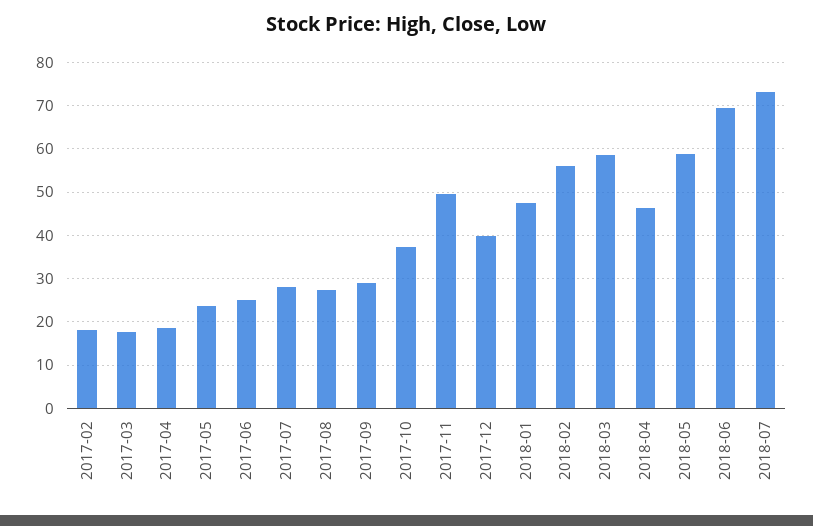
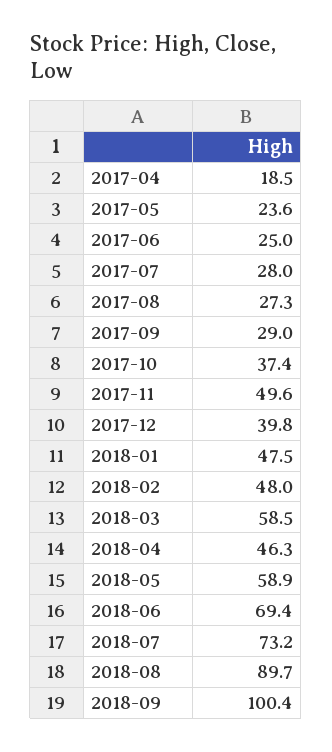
2017-02: 18 -> none
2017-03: 18 -> none
2018-02: 56 -> 48
2018-08: none -> 89.7
2018-09: none -> 100.4

